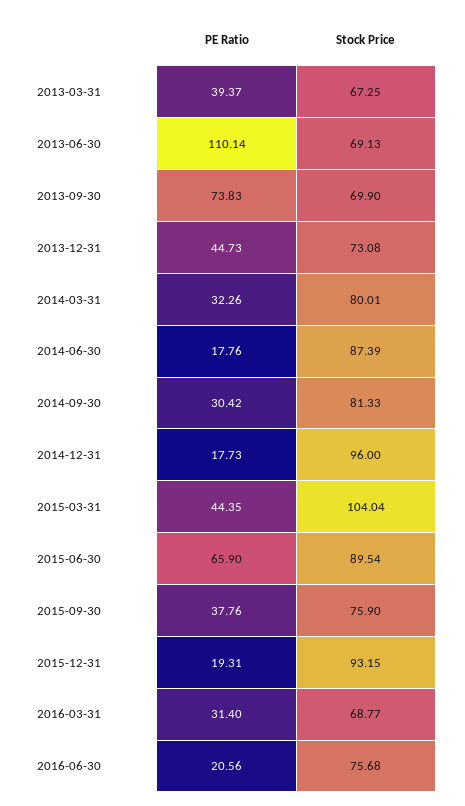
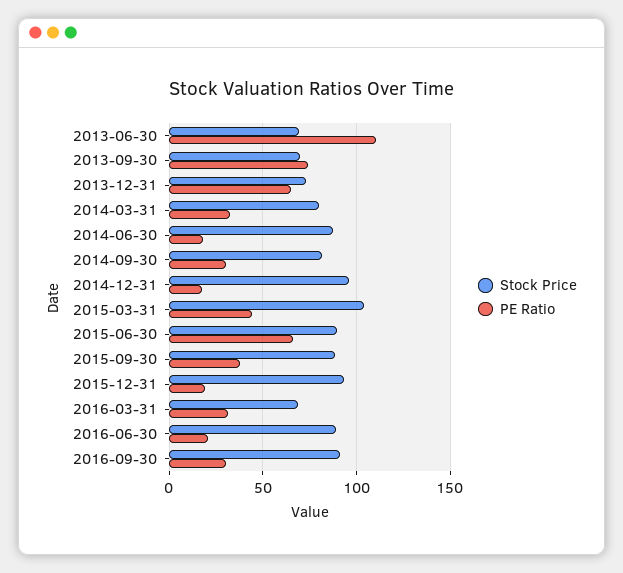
PE Ratio, 2013-03-31: 39.37 -> none
Stock Price, 2013-03-31: 67.25 -> none
PE Ratio, 2013-12-31: 44.73 -> 65
Stock Price, 2015-09-30: 75.9 -> 90
Stock Price, 2016-06-30: 75.68 -> 90
Stock Price, 2016-09-30: none -> 90
PE Ratio, 2016-09-30: none -> 30

